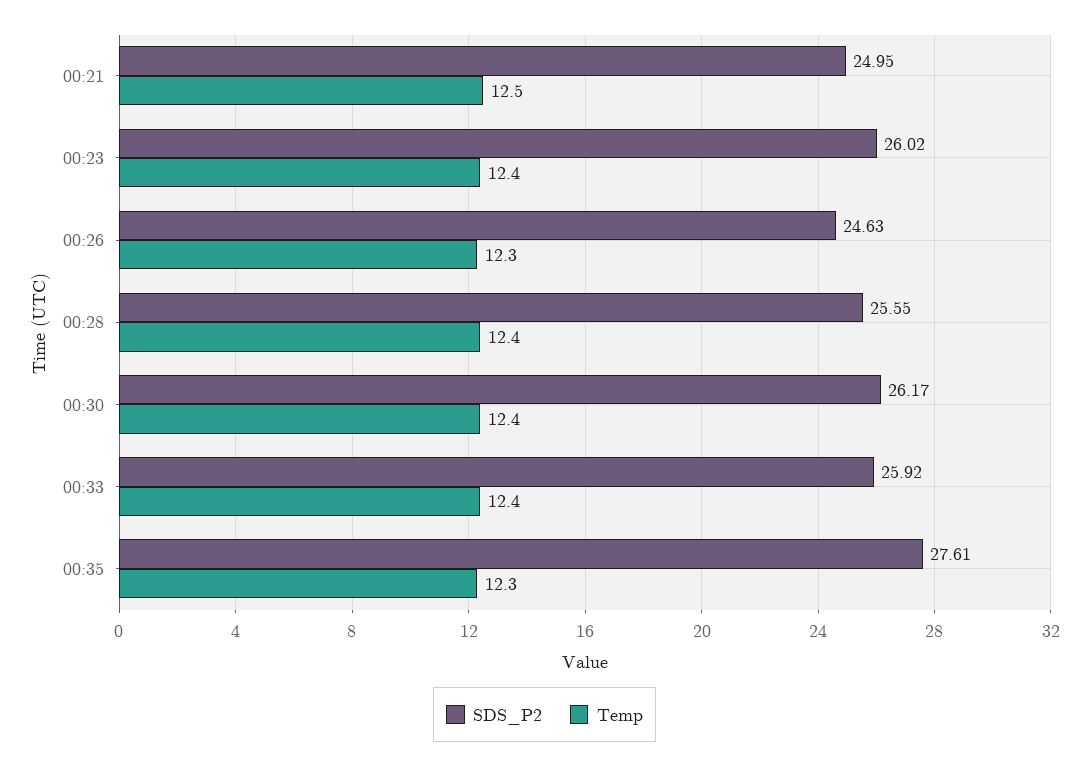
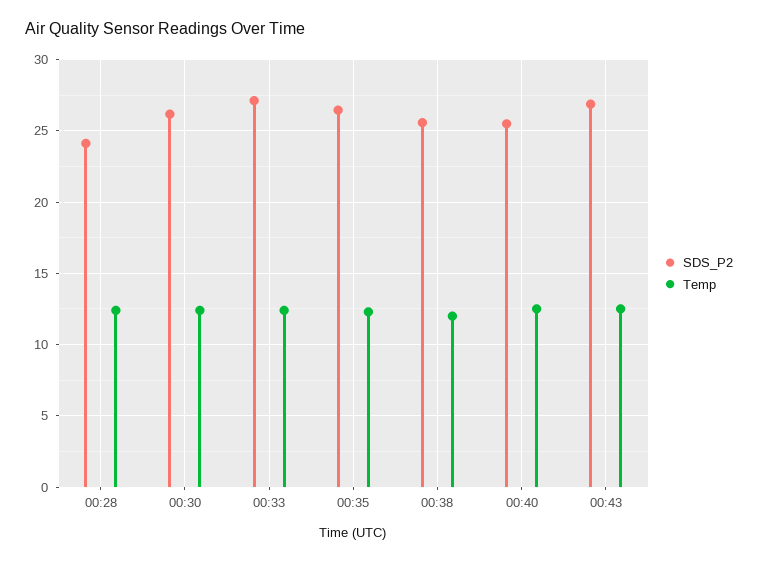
SDS_P2, 00:21: 24.95 -> none
Temp, 00:21: 12.5 -> none
SDS_P2, 00:23: 26.02 -> none
Temp, 00:23: 12.4 -> none
SDS_P2, 00:26: 24.63 -> none
Temp, 00:26: 12.3 -> none
SDS_P2, 00:28: 25.55 -> 24
SDS_P2, 00:33: 25.92 -> 27
SDS_P2, 00:35: 27.61 -> 26.5
SDS_P2, 00:38: none -> 25.5
Temp, 00:38: none -> 12
SDS_P2, 00:40: none -> 25.5
Temp, 00:40: none -> 12.5
SDS_P2, 00:43: none -> 27
Temp, 00:43: none -> 12.5

